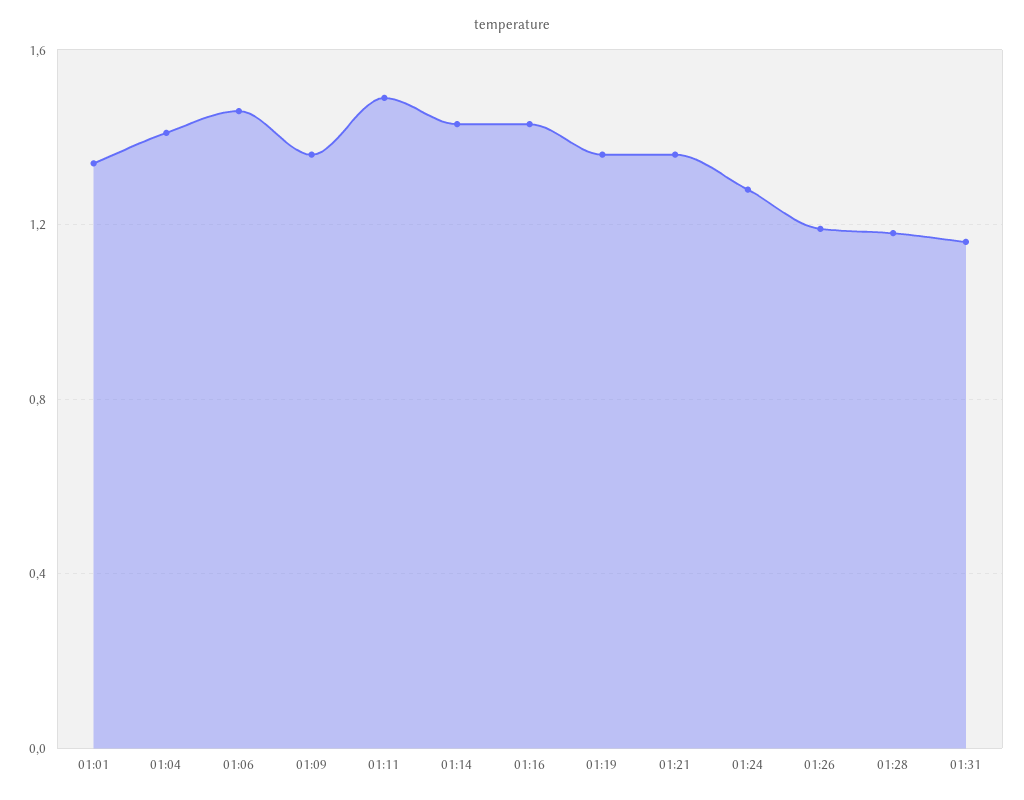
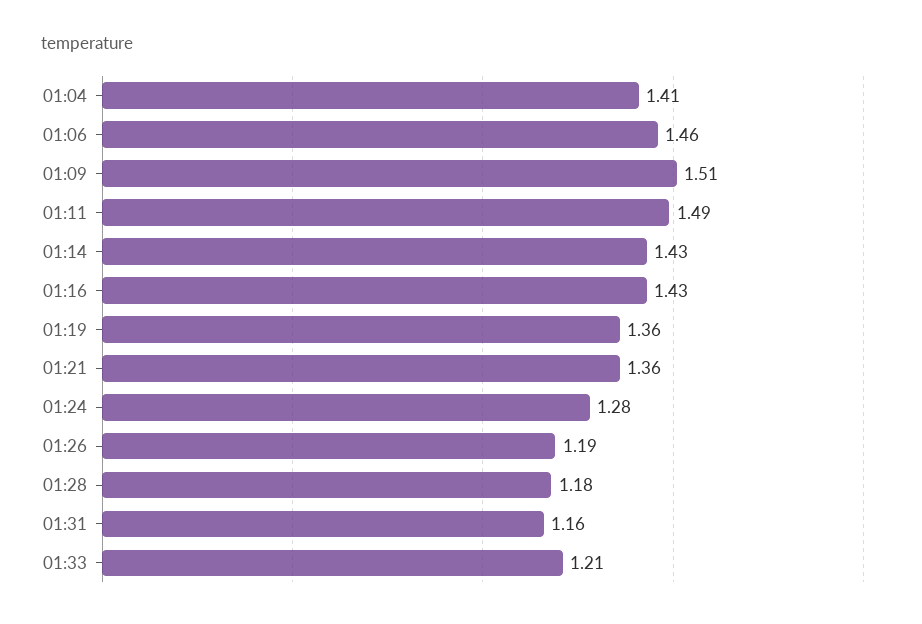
01:01: 1.35 -> none
01:09: 1.35 -> 1.51
01:33: none -> 1.21

